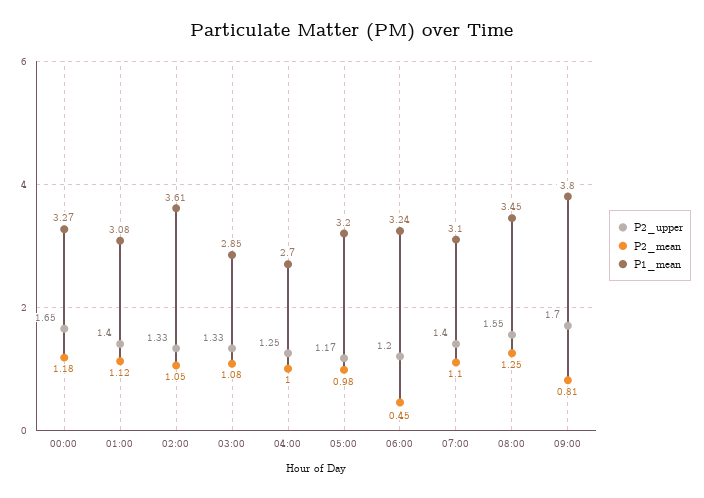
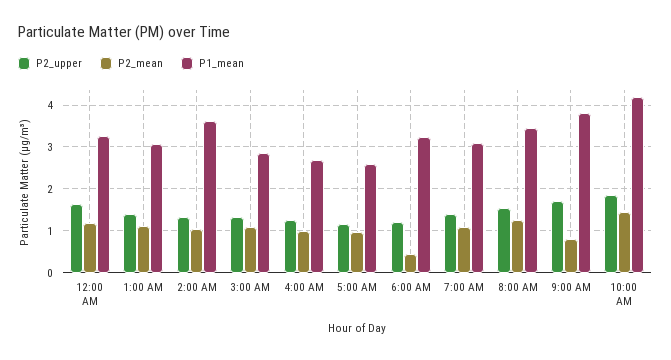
P1_mean, 05:00: 3.2 -> 2.6
P2_upper, 10:00 AM: none -> 1.8
P2_mean, 10:00 AM: none -> 1.4
P1_mean, 10:00 AM: none -> 4.2

